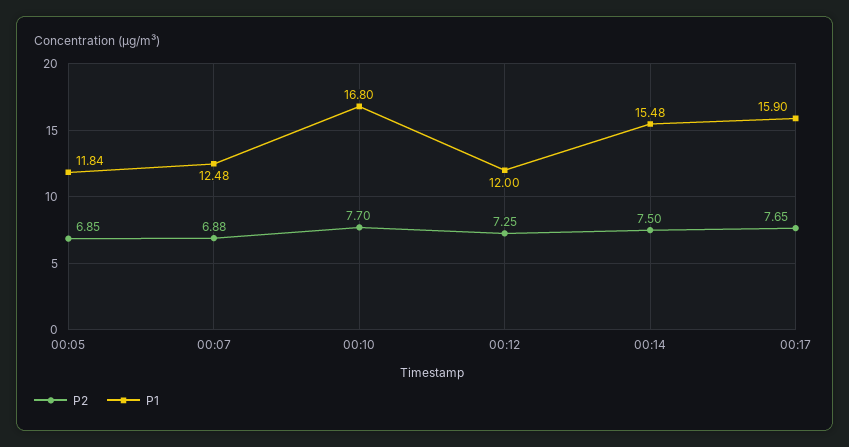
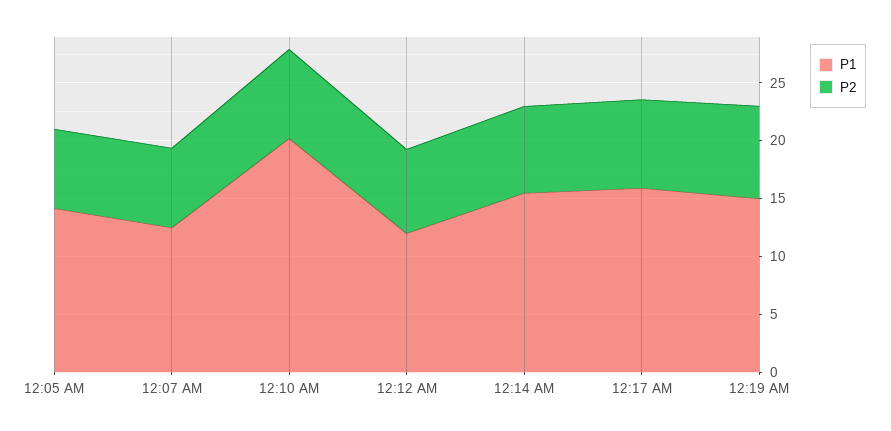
P1, 00:05: 11.84 -> 14
P1, 00:10: 16.8 -> 20
P1, 12:19 AM: none -> 15
P2, 12:19 AM: none -> 8

